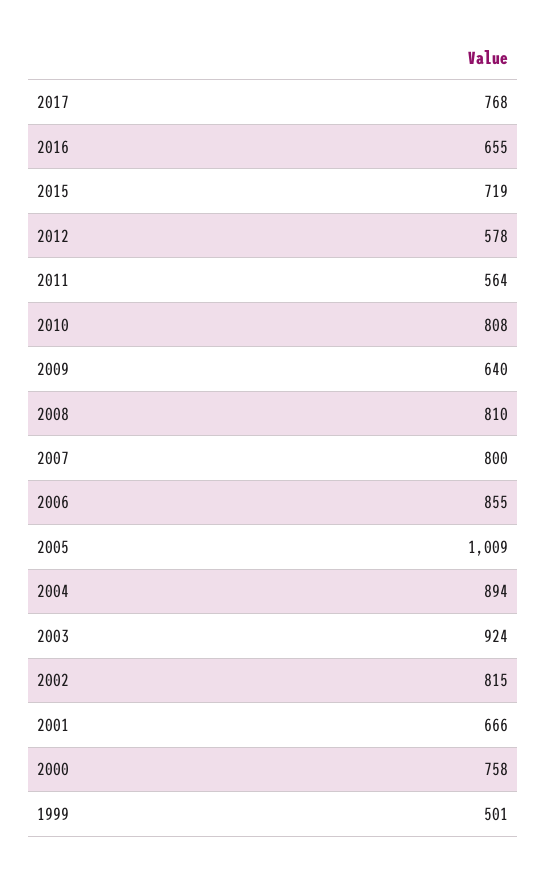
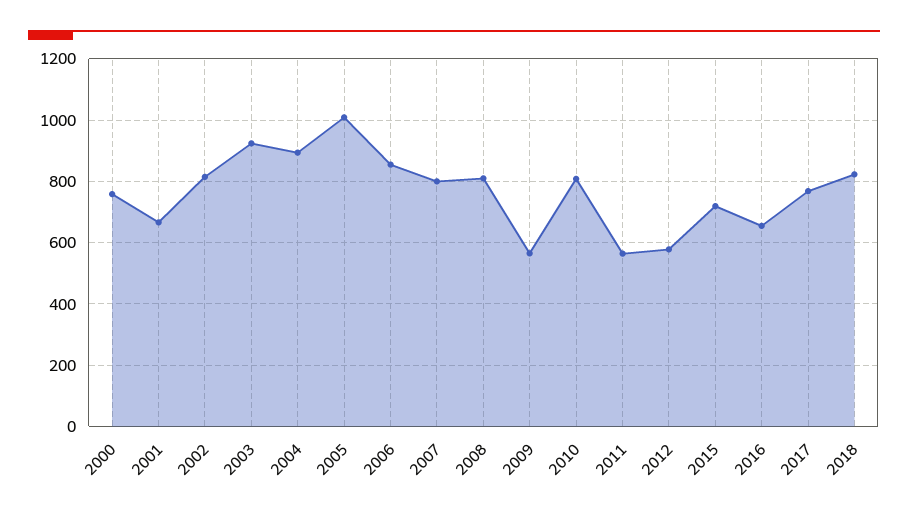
2009: 640 -> 560
1999: 501 -> none
2018: none -> 820

